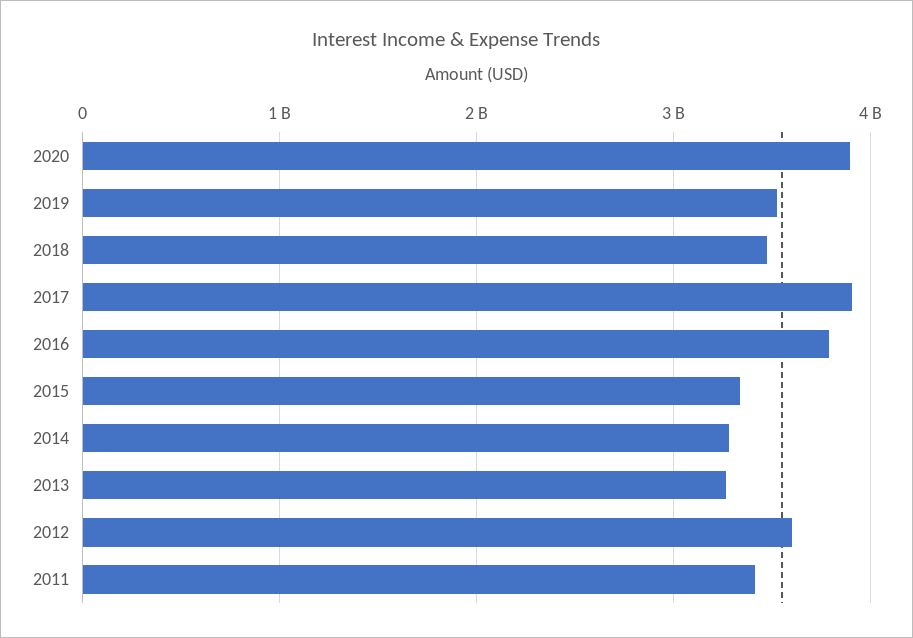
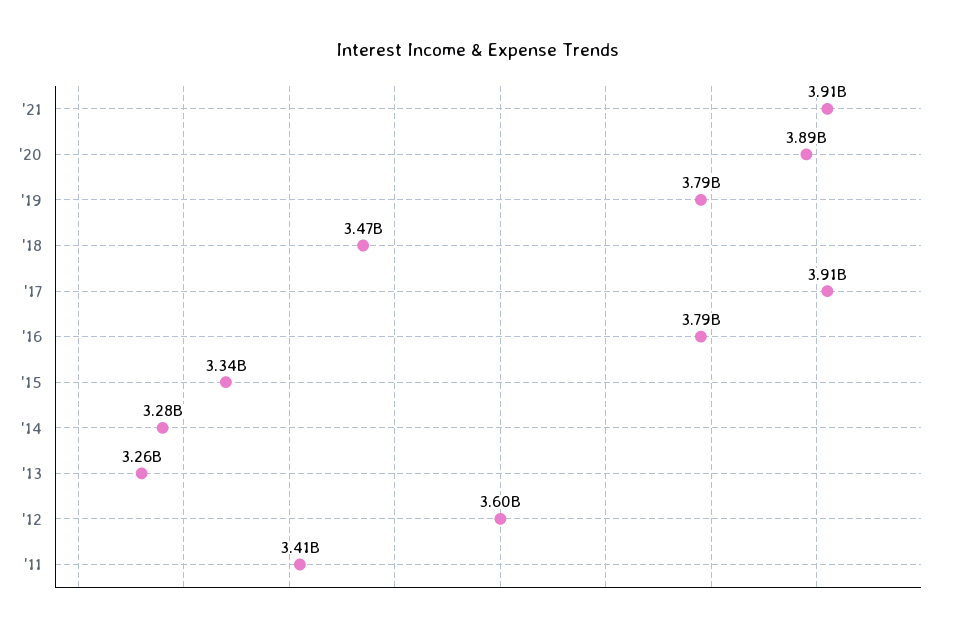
2019: 3500000000 -> 3790000000
'21: none -> 3910000000

